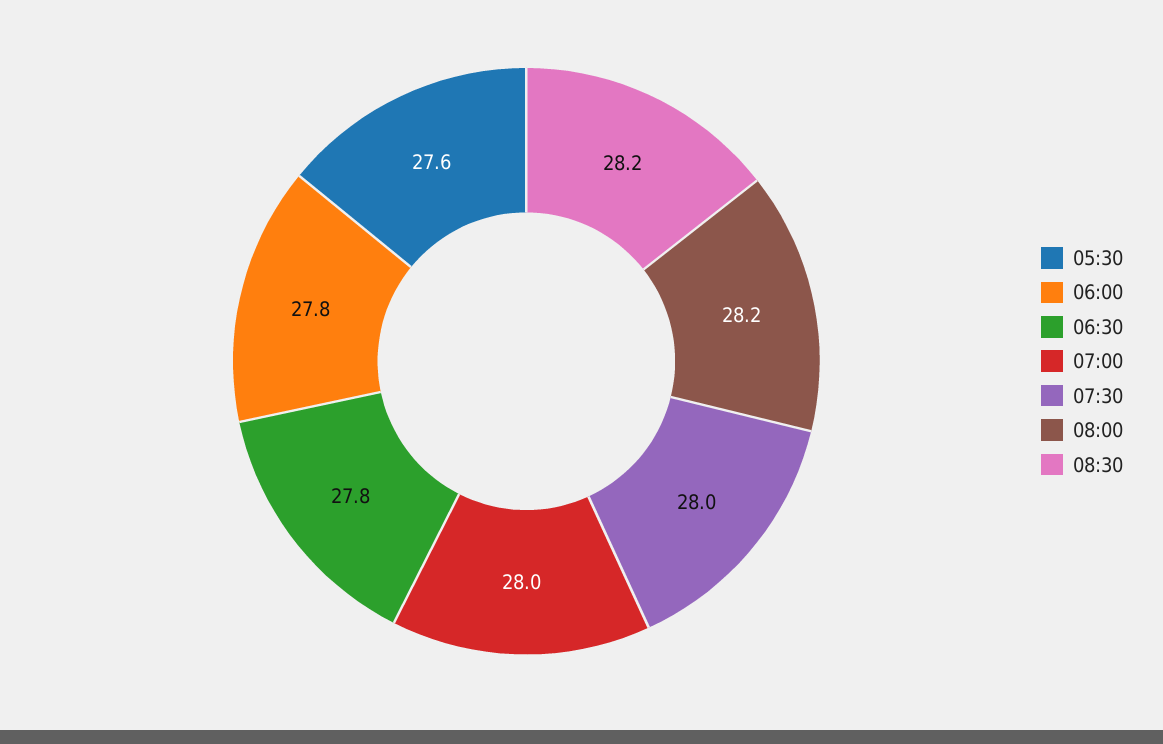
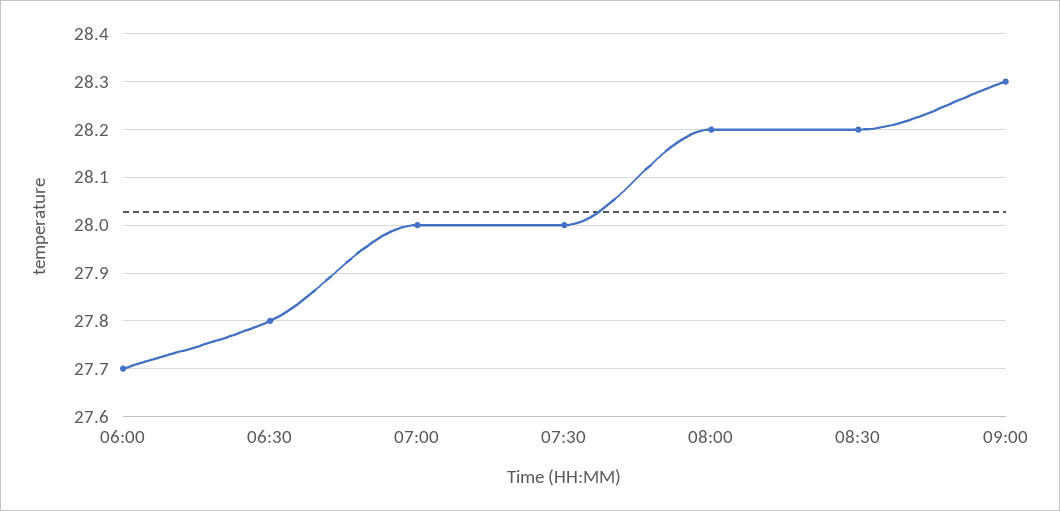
05:30: 27.6 -> none
06:00: 27.8 -> 27.7
09:00: none -> 28.3

